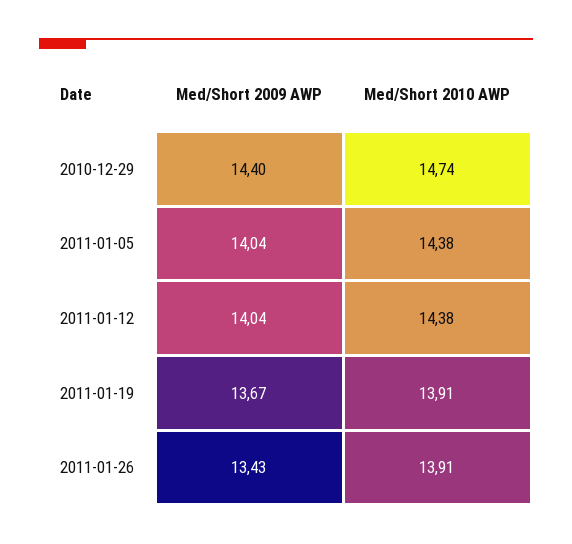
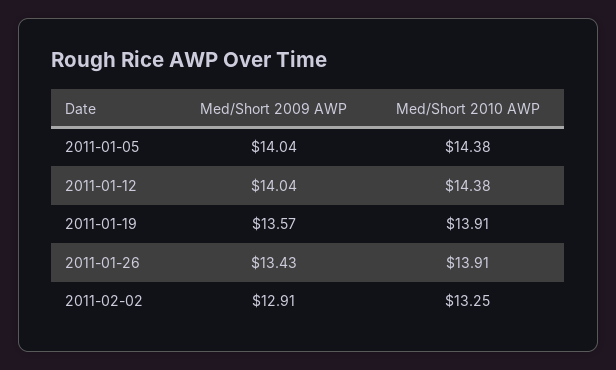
Med/Short 2009 AWP, 2010-12-29: 14.4 -> none
Med/Short 2010 AWP, 2010-12-29: 14.74 -> none
Med/Short 2009 AWP, 2011-01-19: 13.67 -> 13.57
Med/Short 2009 AWP, 2011-02-02: none -> 12.91
Med/Short 2010 AWP, 2011-02-02: none -> 13.25

